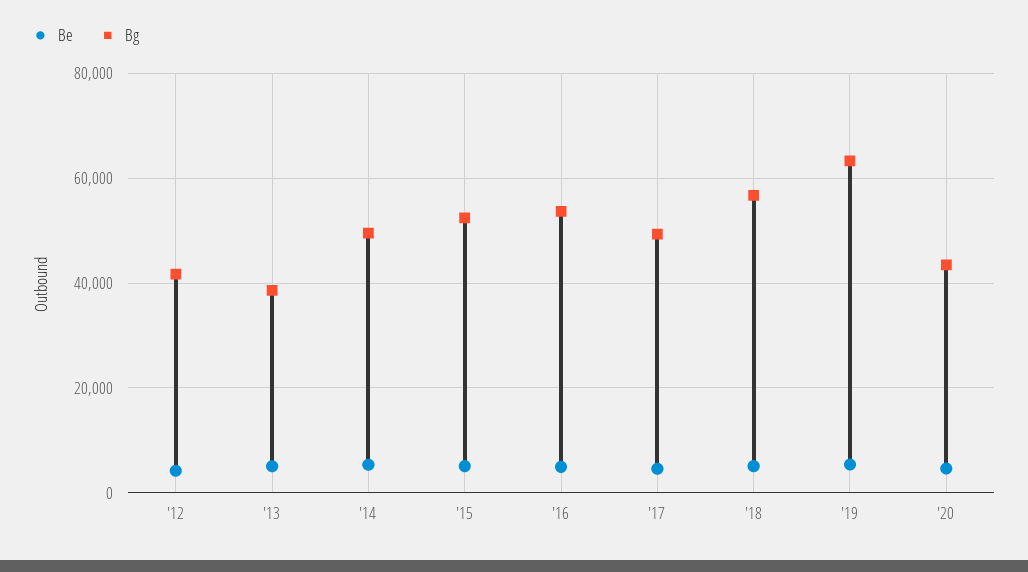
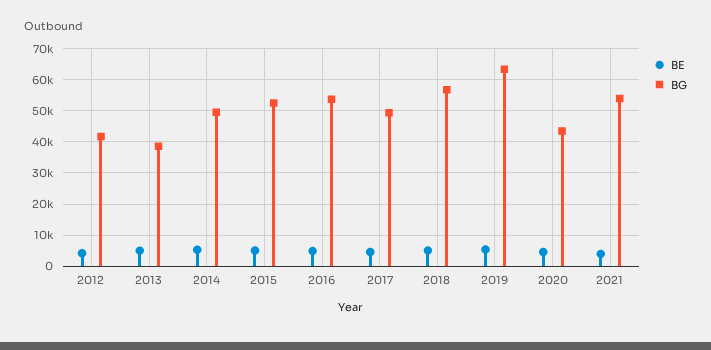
Be, 2021: none -> 4000
Bg, 2021: none -> 54000

